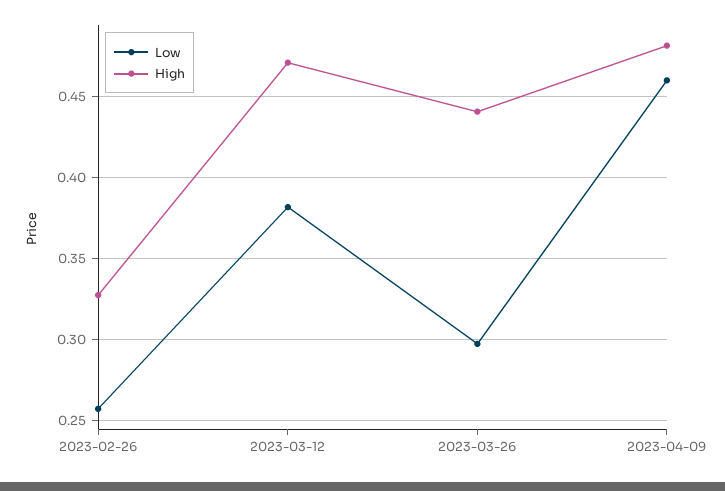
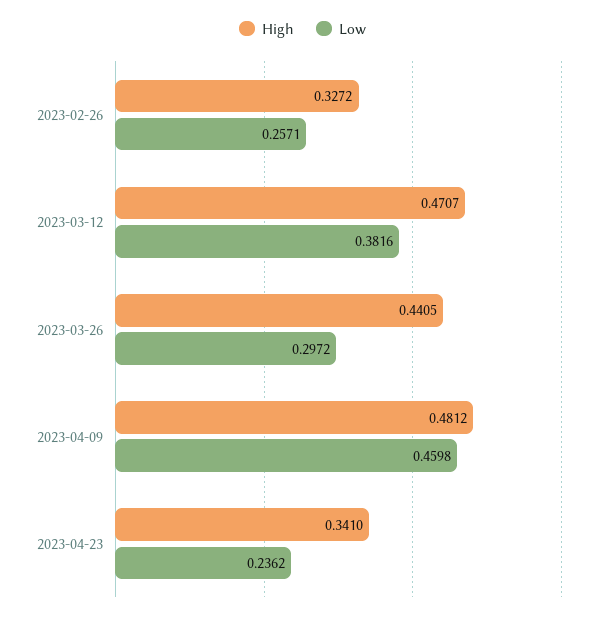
High, 2023-04-23: none -> 0.341
Low, 2023-04-23: none -> 0.2362

